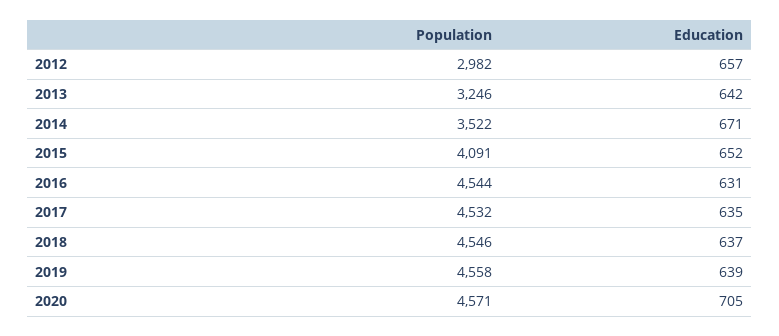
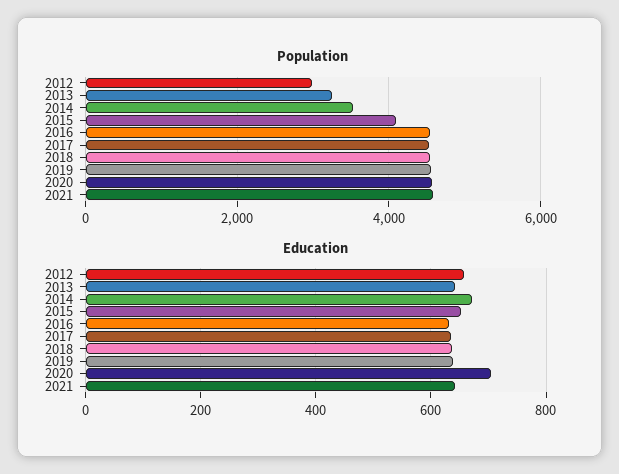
Population, 2021: none -> 4600
Education, 2021: none -> 640

